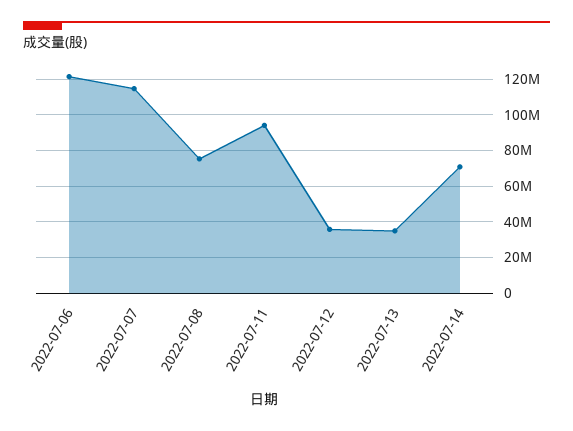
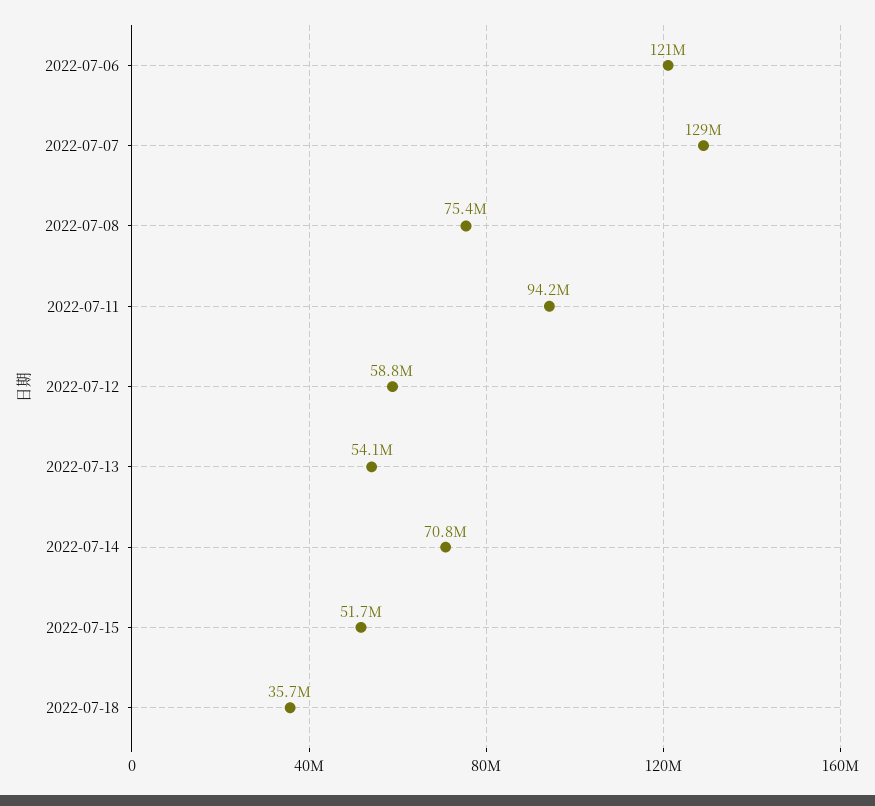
2022-07-07: 115000000 -> 129000000
2022-07-12: 35000000 -> 58800000
2022-07-13: 35000000 -> 54100000
2022-07-15: none -> 51700000
2022-07-18: none -> 35700000

